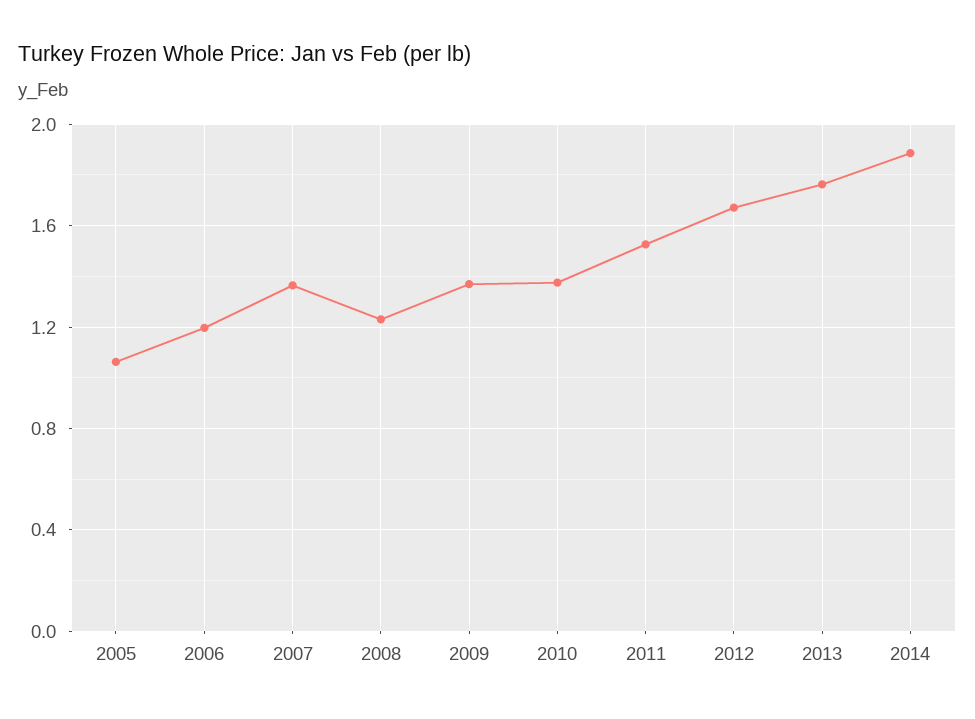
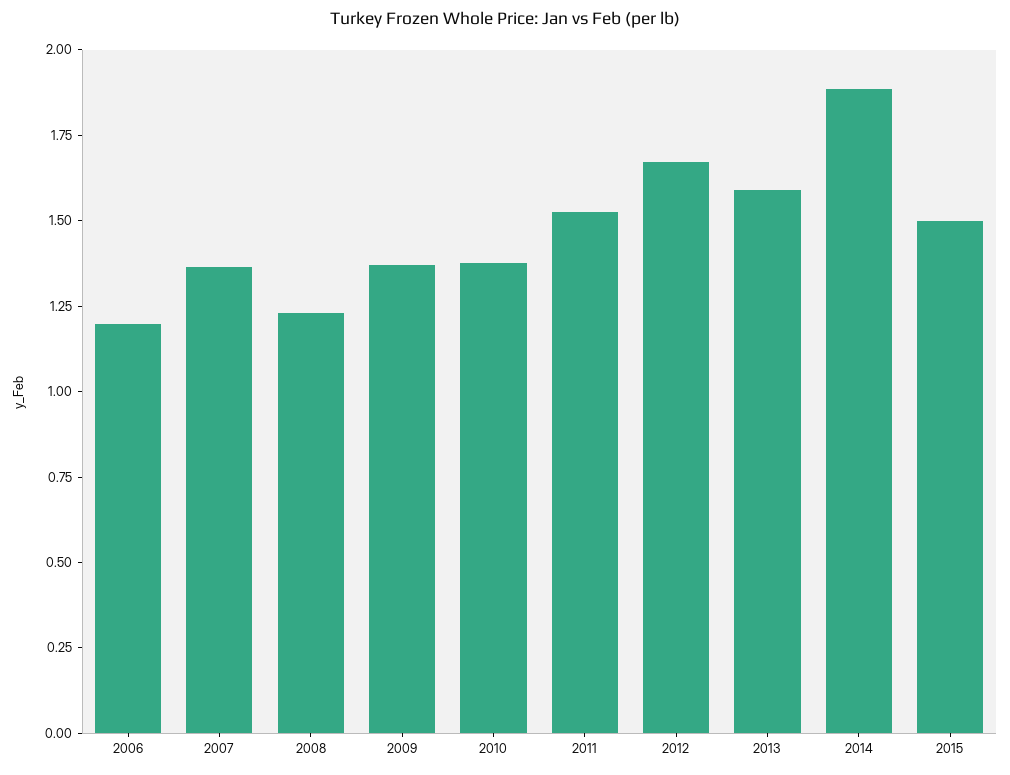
2005: 1.05 -> none
2013: 1.75 -> 1.6
2015: none -> 1.5

